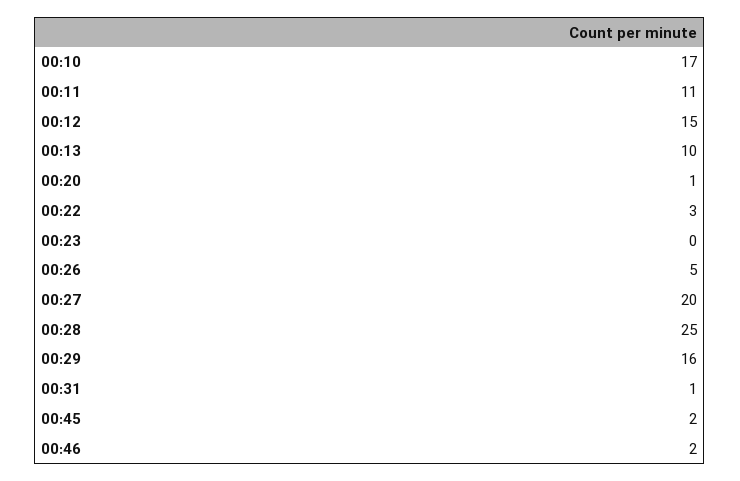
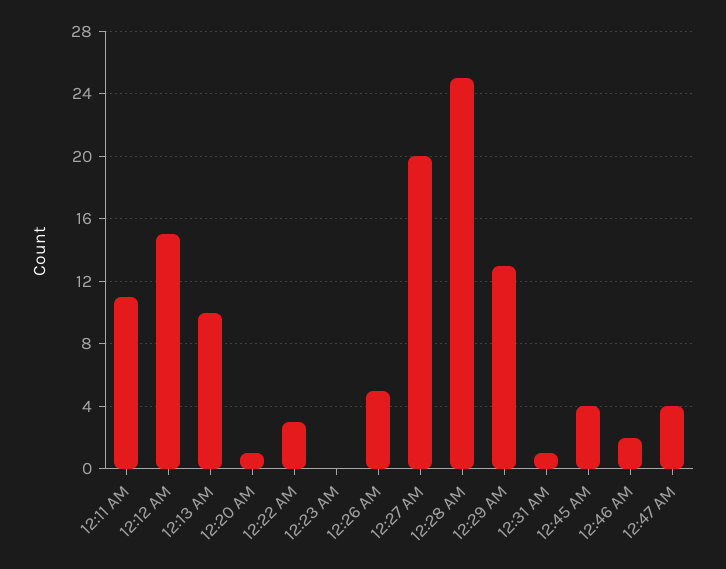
00:10: 17 -> none
00:29: 16 -> 13
00:45: 2 -> 4
12:47 AM: none -> 4

